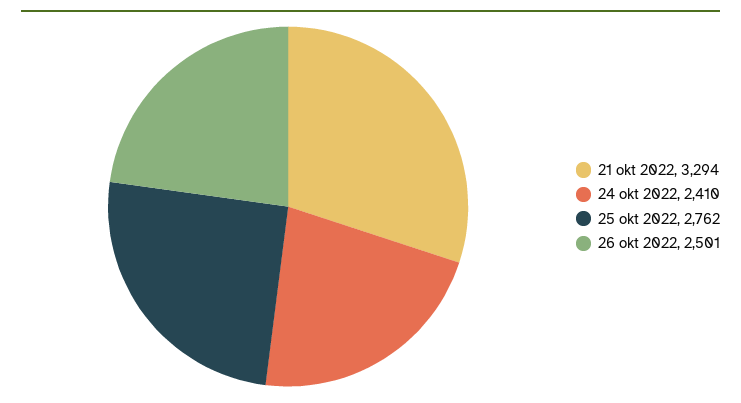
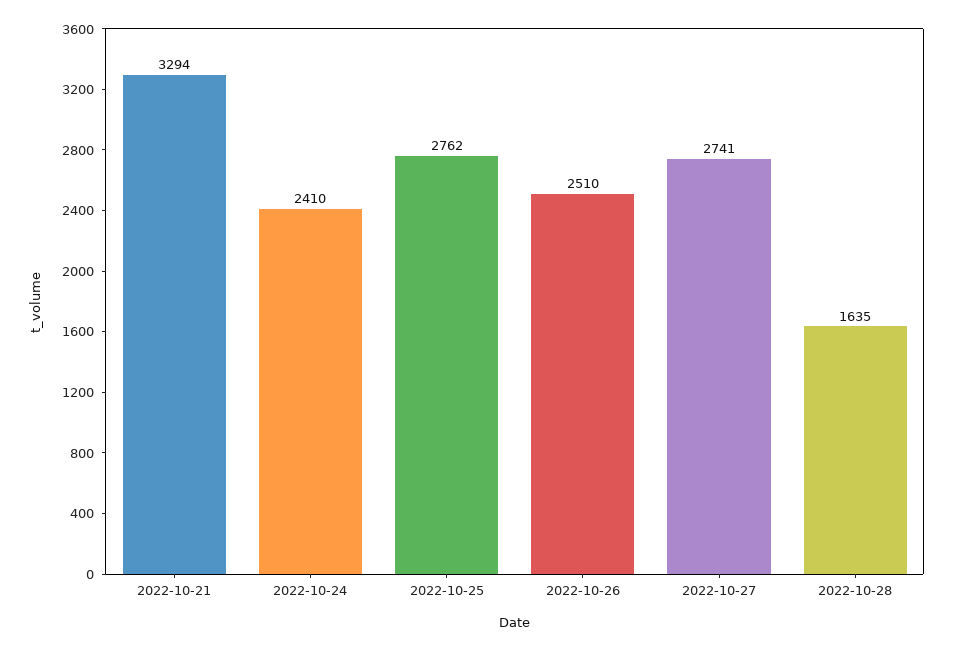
26 okt 2022: 2501 -> 2510
2022-10-27: none -> 2741
2022-10-28: none -> 1635

